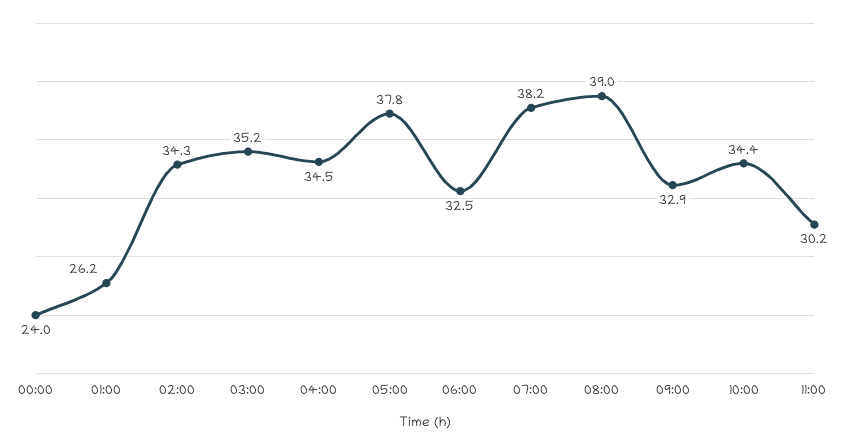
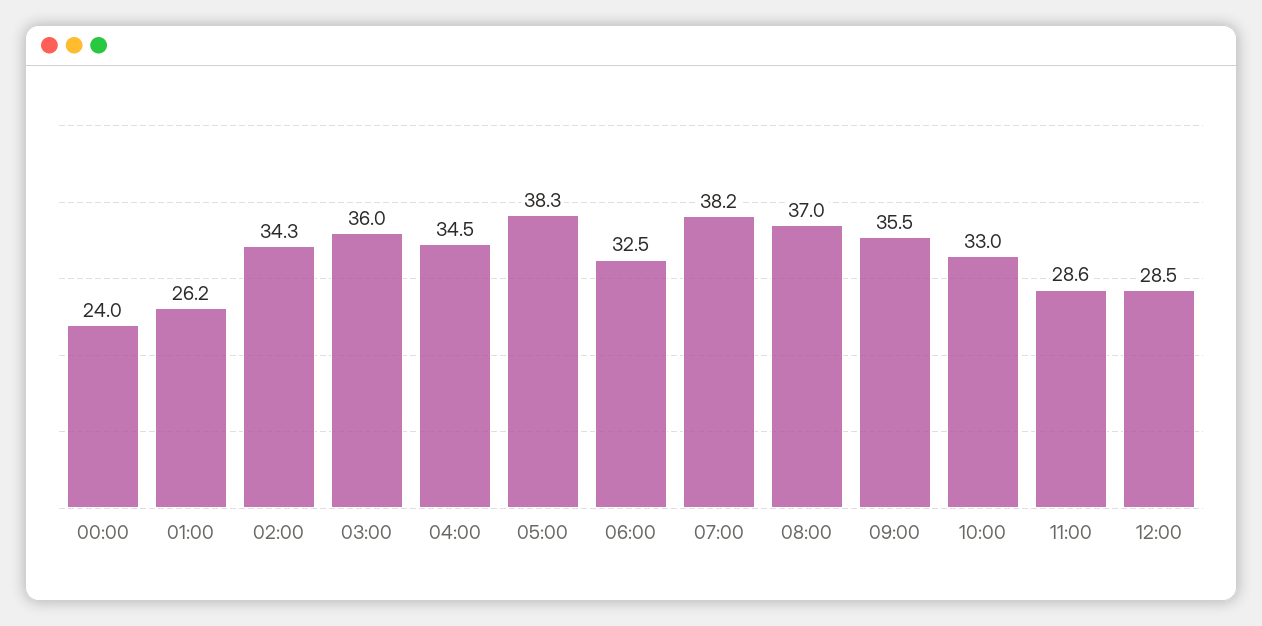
03:00: 35.2 -> 36
05:00: 37.8 -> 38.3
08:00: 39 -> 37
09:00: 32.9 -> 35.5
10:00: 34.4 -> 33
11:00: 30.2 -> 28.6
12:00: none -> 28.5

